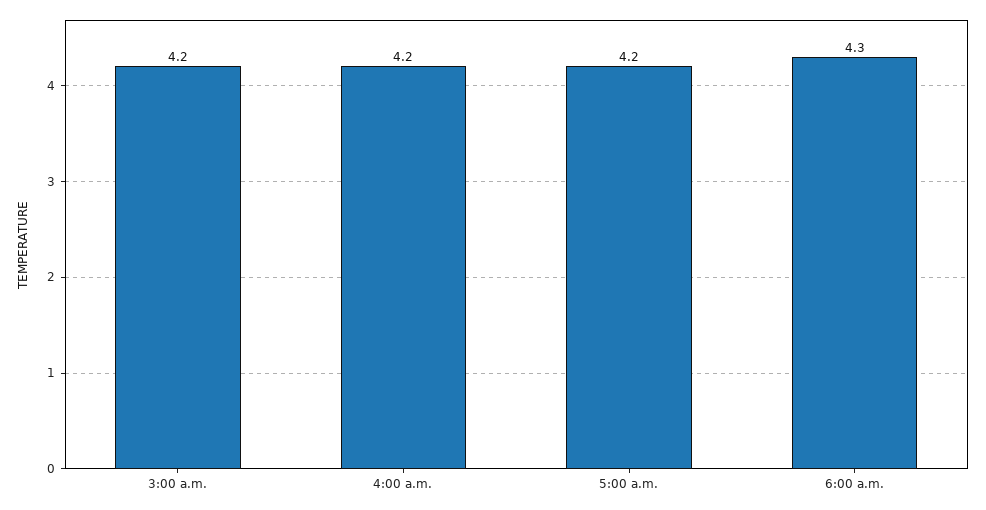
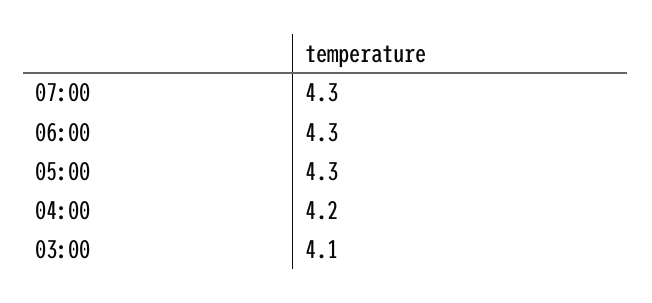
3:00 a.m.: 4.2 -> 4.1
5:00 a.m.: 4.2 -> 4.3
07:00: none -> 4.3

